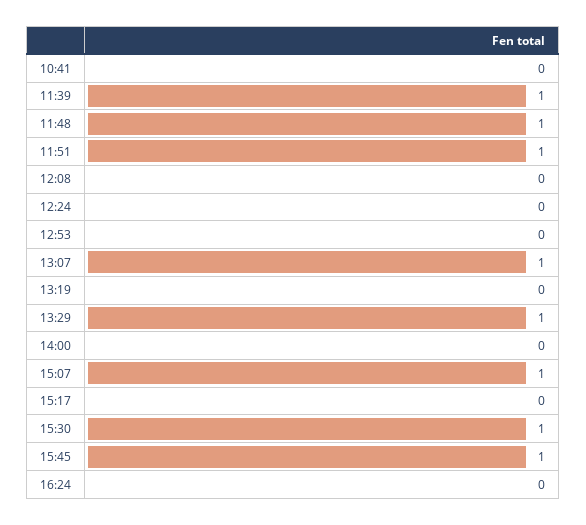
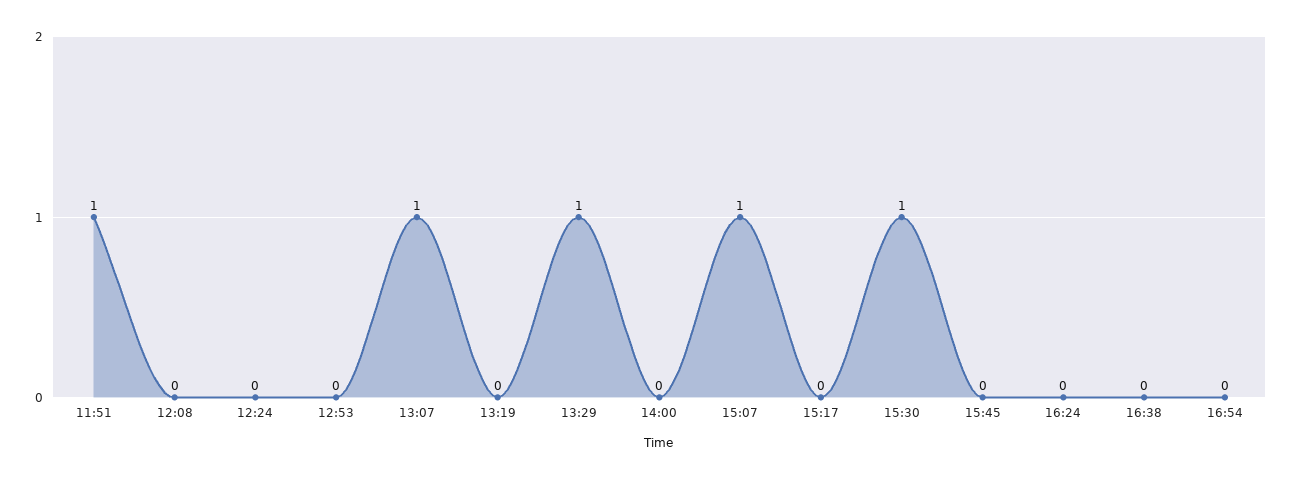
10:41: 0 -> none
11:39: 1 -> none
11:48: 1 -> none
15:45: 1 -> 0
16:38: none -> 0
16:54: none -> 0

